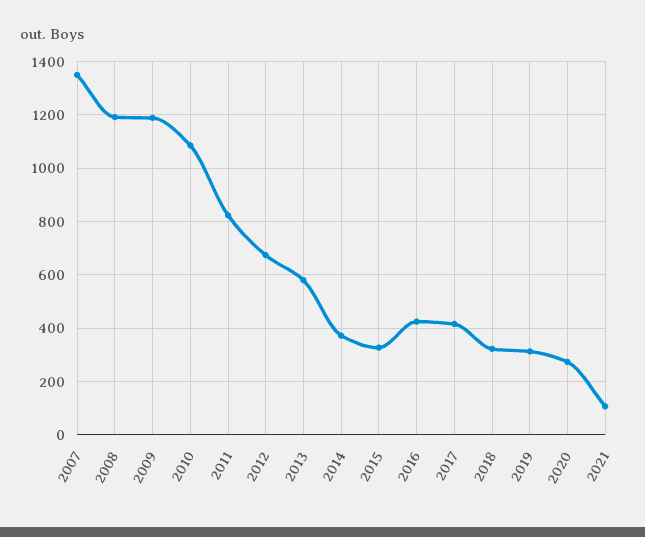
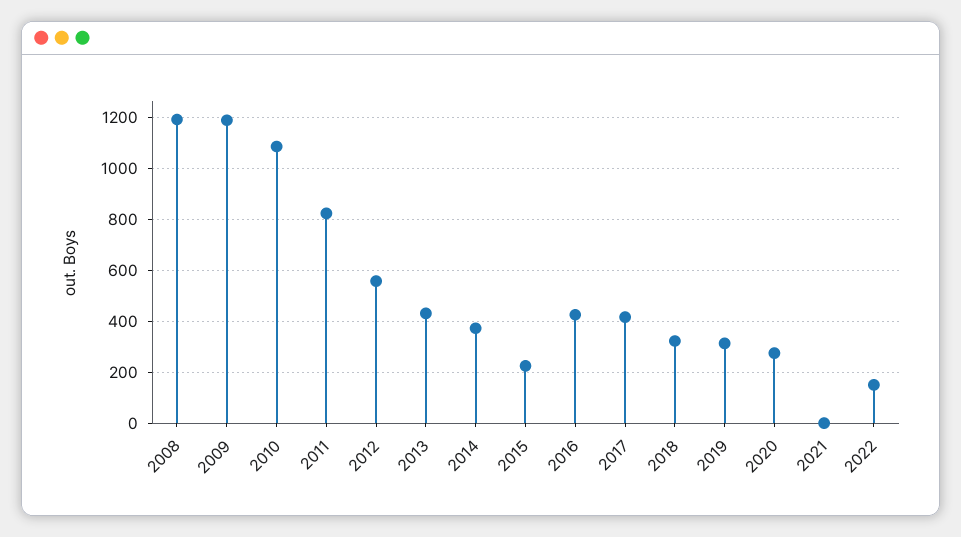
2007: 1350 -> none
2012: 675 -> 550
2013: 575 -> 425
2015: 325 -> 225
2021: 100 -> 0
2022: none -> 150

